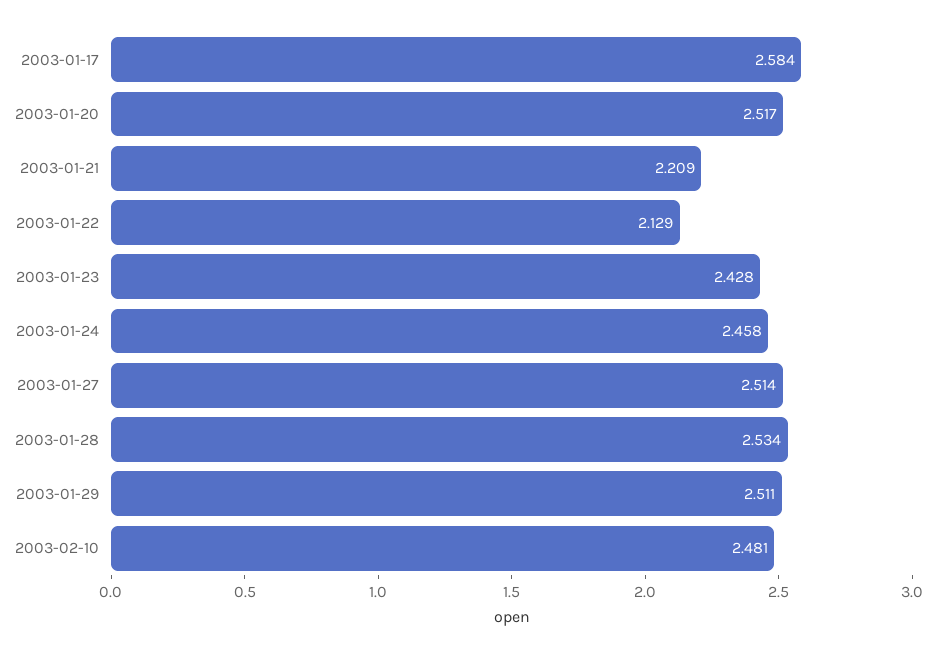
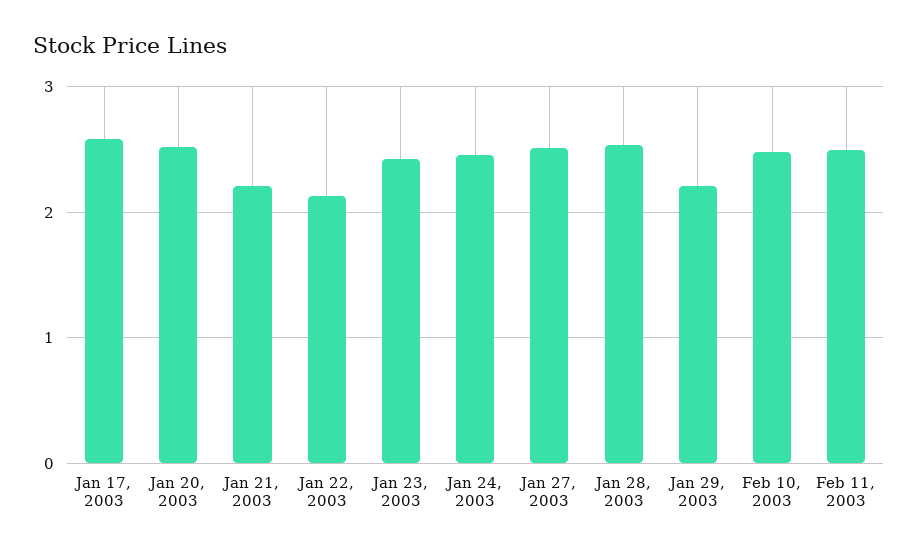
2003-01-29: 2.511 -> 2.2
Feb 11, 2003: none -> 2.5

